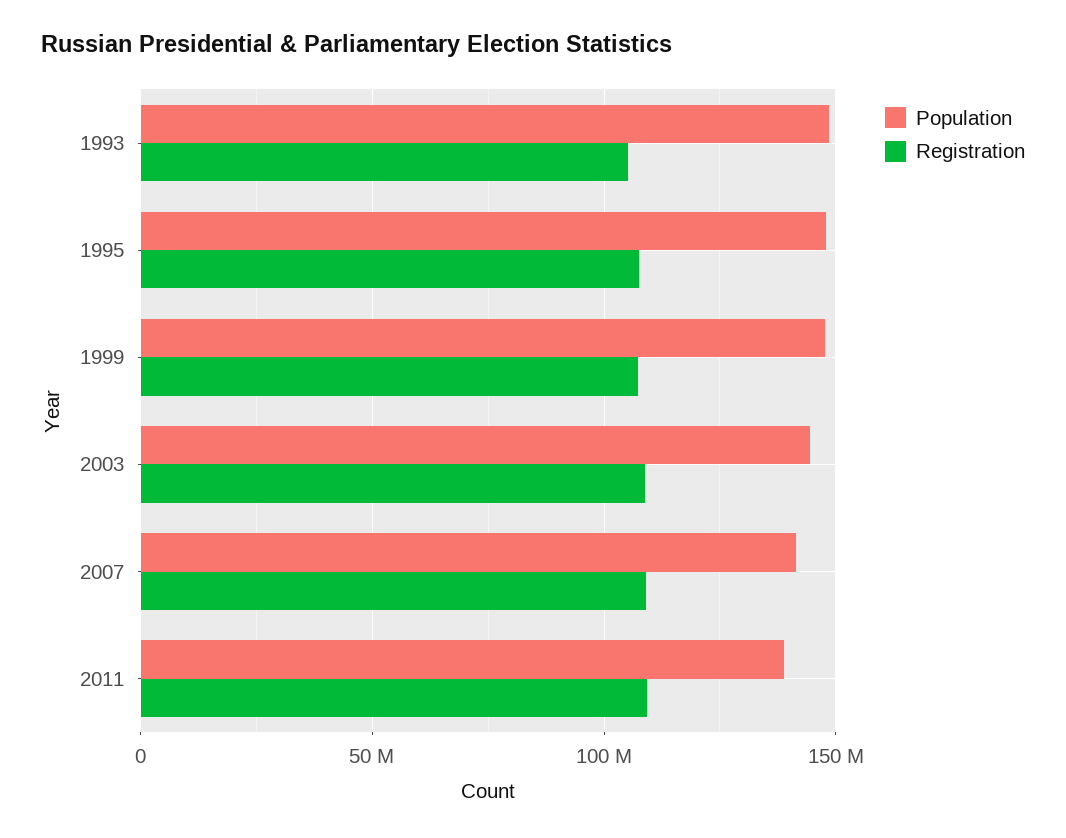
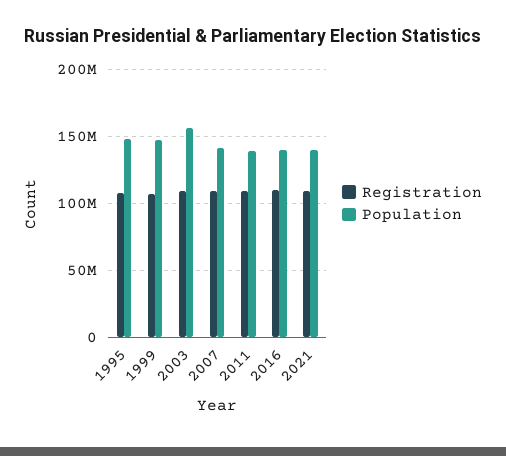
Population, 1993: 150000000 -> none
Registration, 1993: 105000000 -> none
Population, 2003: 145000000 -> 155000000
Registration, 2016: none -> 110000000
Population, 2016: none -> 140000000
Registration, 2021: none -> 110000000
Population, 2021: none -> 140000000

